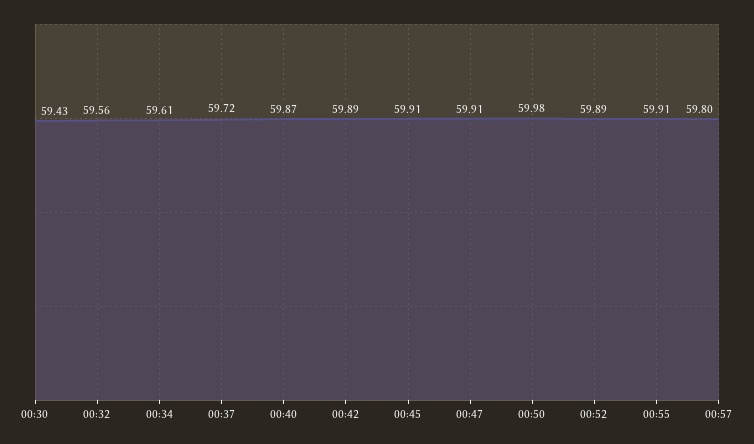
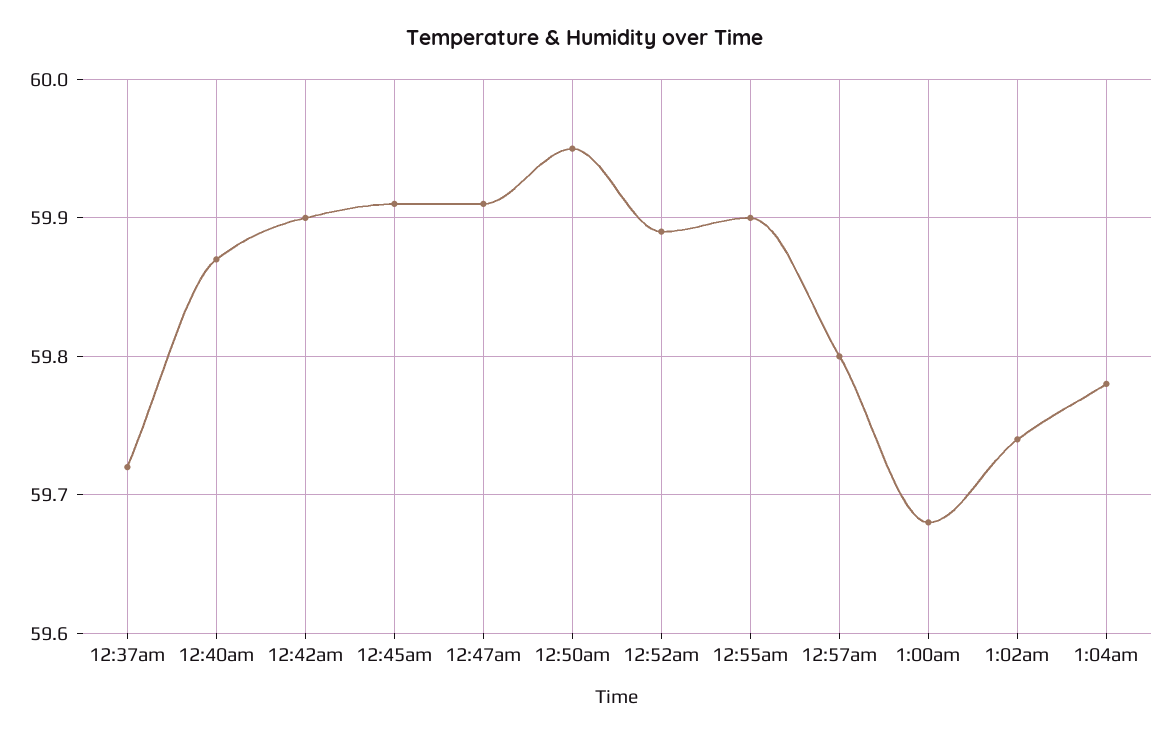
00:30: 59.43 -> none
00:32: 59.56 -> none
00:34: 59.61 -> none
00:42: 59.89 -> 59.9
00:50: 59.98 -> 59.95
00:55: 59.91 -> 59.9
1:00am: none -> 59.68
1:02am: none -> 59.74
1:04am: none -> 59.78

